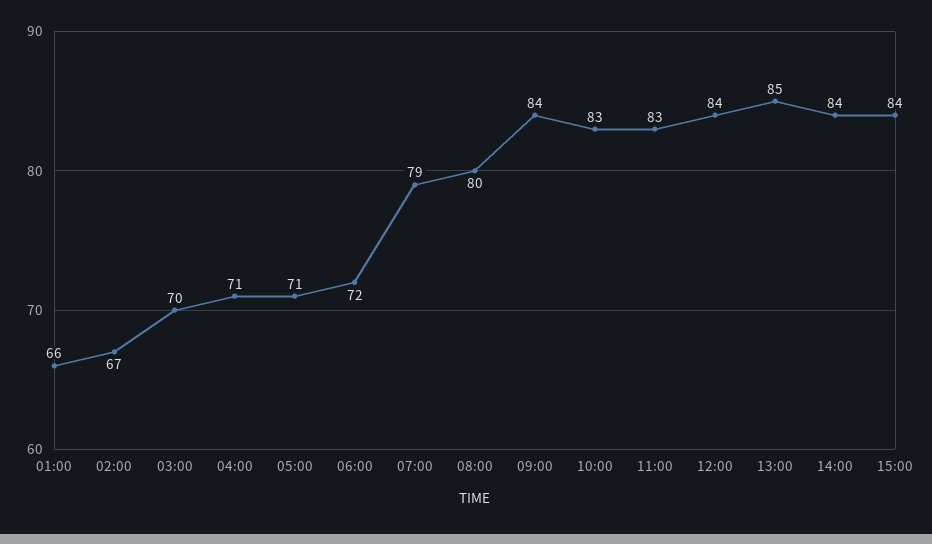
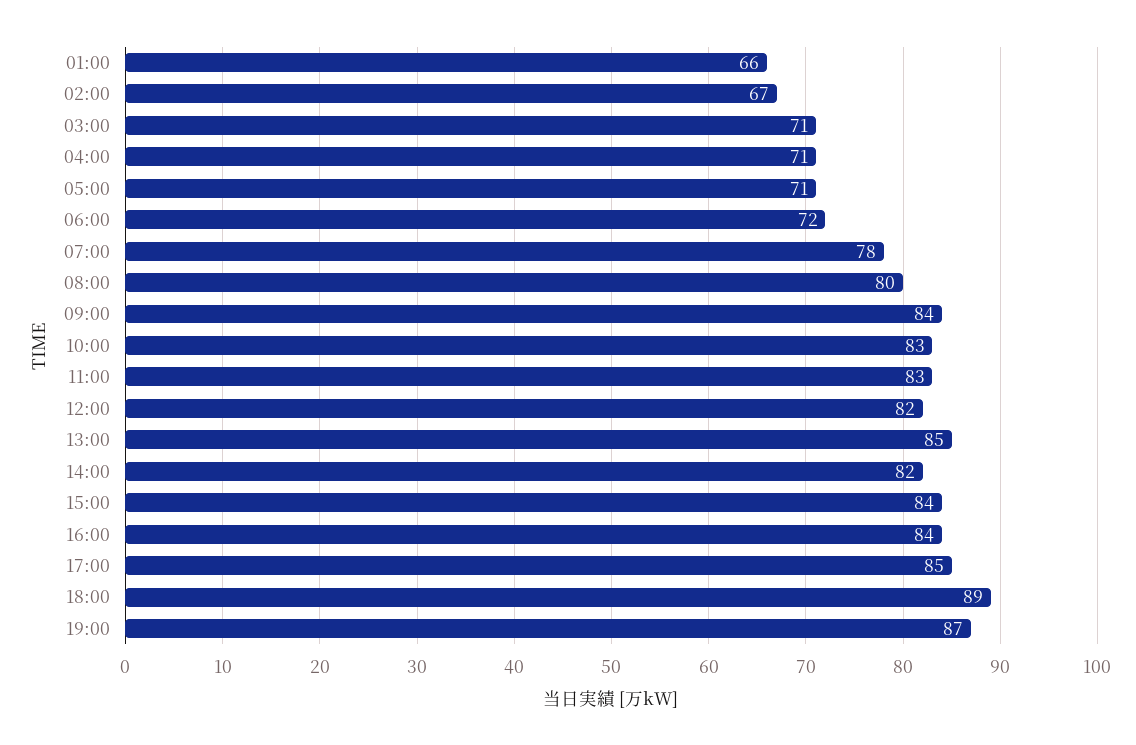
03:00: 70 -> 71
07:00: 79 -> 78
12:00: 84 -> 82
14:00: 84 -> 82
16:00: none -> 84
17:00: none -> 85
18:00: none -> 89
19:00: none -> 87

